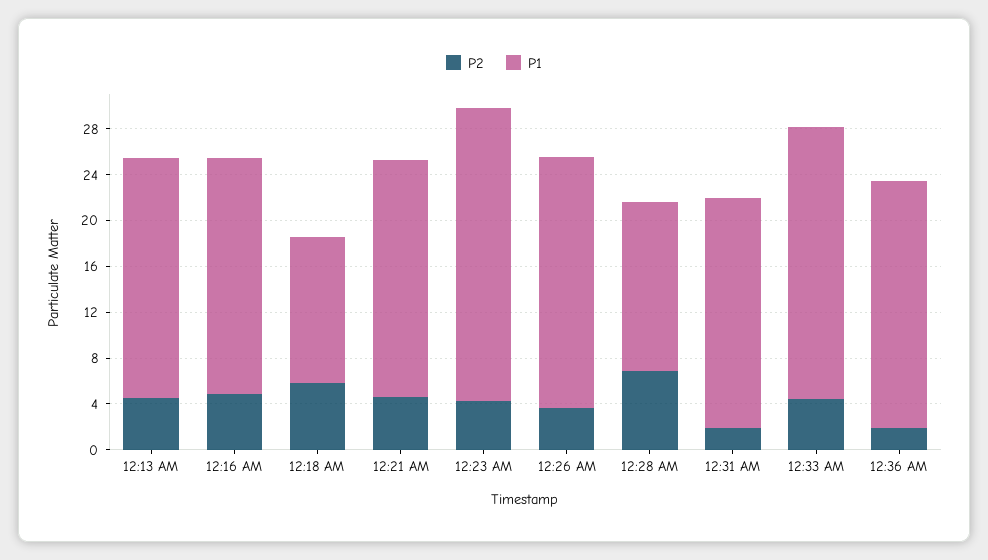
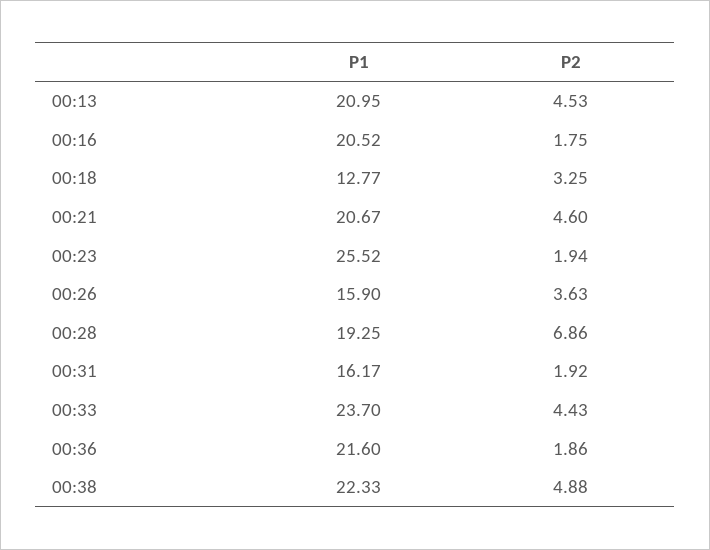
P2, 12:16 AM: 5 -> 1.75
P2, 12:18 AM: 6 -> 3.25
P2, 12:23 AM: 4 -> 1.94
P1, 12:26 AM: 22 -> 15.9
P1, 12:28 AM: 15 -> 19.25
P1, 12:31 AM: 20 -> 16.17
P1, 00:38: none -> 22.33
P2, 00:38: none -> 4.88

